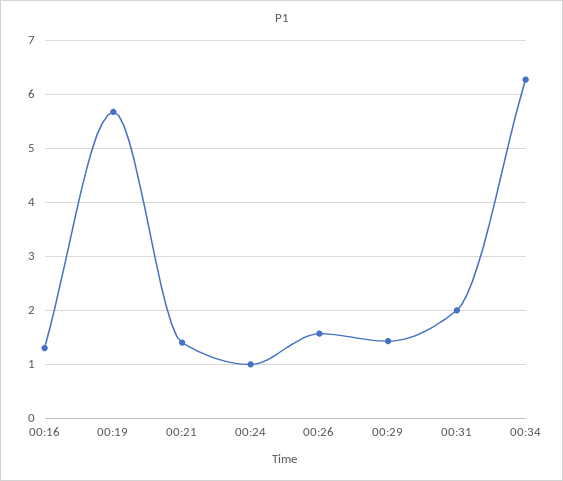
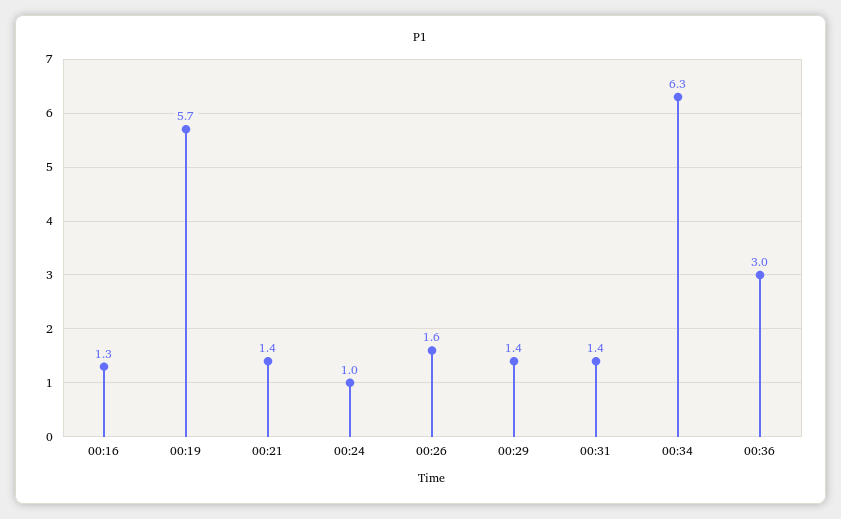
00:31: 2 -> 1.4
00:36: none -> 3

